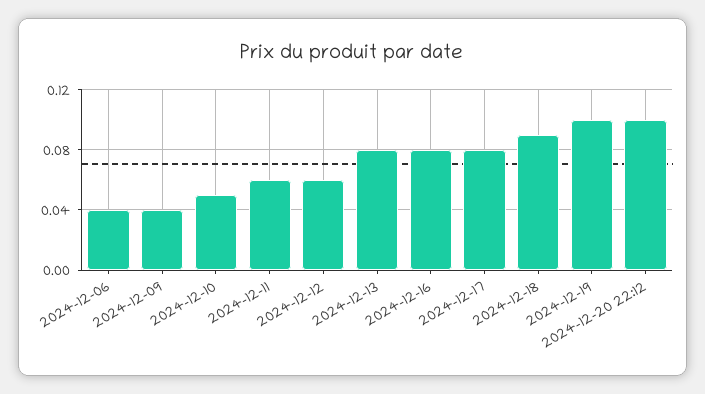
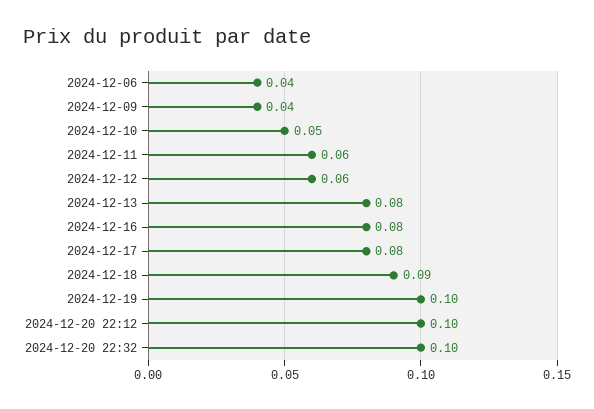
2024-12-20 22:32: none -> 0.1

